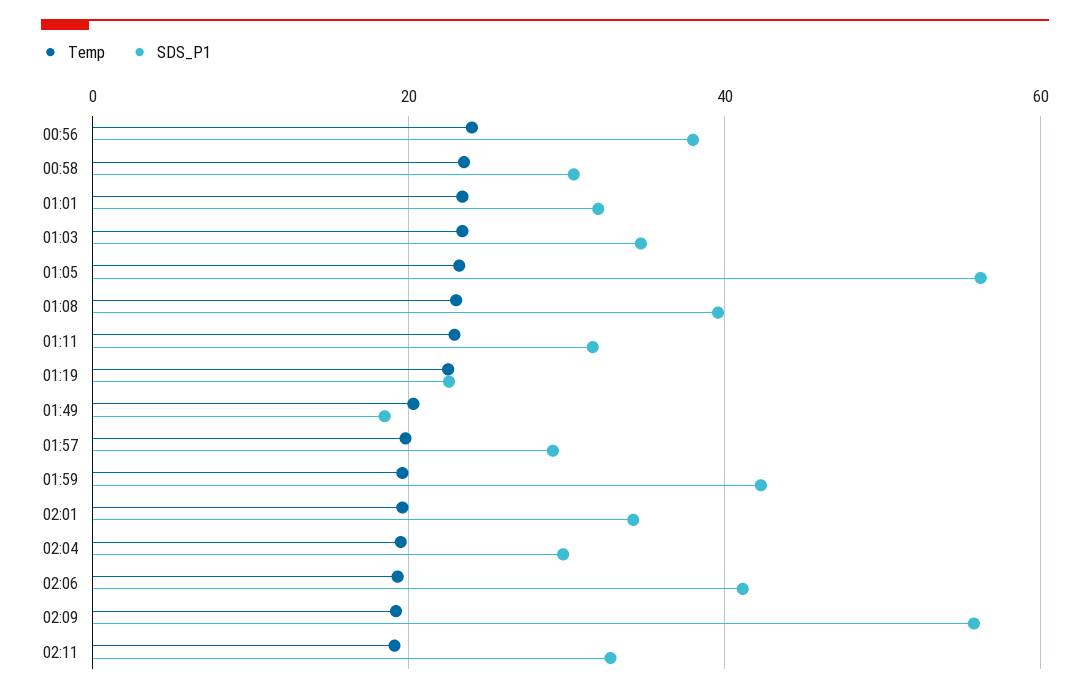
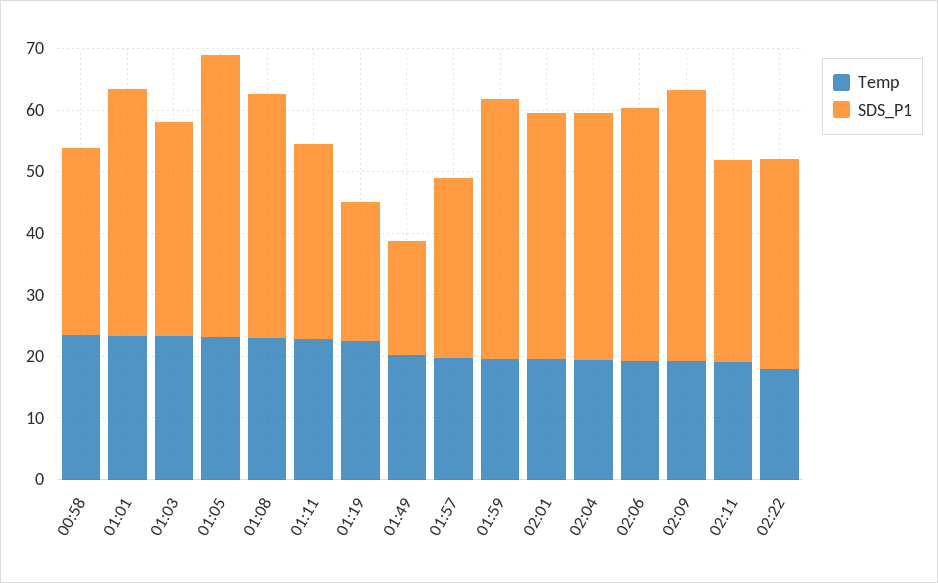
Temp, 00:56: 24 -> none
SDS_P1, 00:56: 38 -> none
SDS_P1, 01:01: 32 -> 40
SDS_P1, 01:05: 56 -> 46
SDS_P1, 02:01: 34 -> 40
SDS_P1, 02:04: 30 -> 40
SDS_P1, 02:09: 56 -> 44
Temp, 02:22: none -> 18
SDS_P1, 02:22: none -> 34

